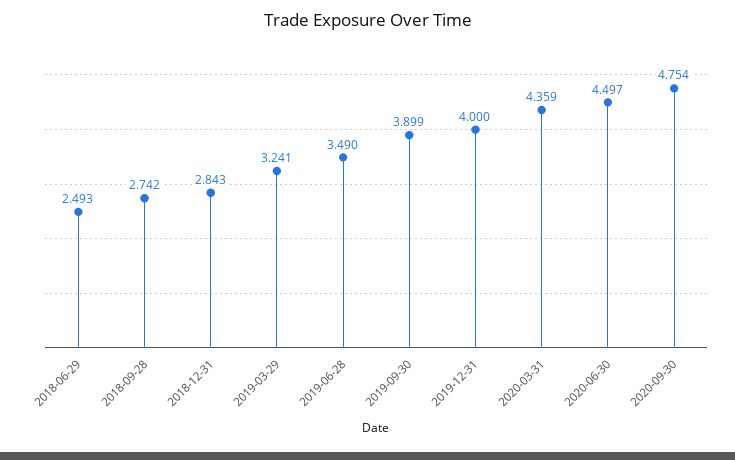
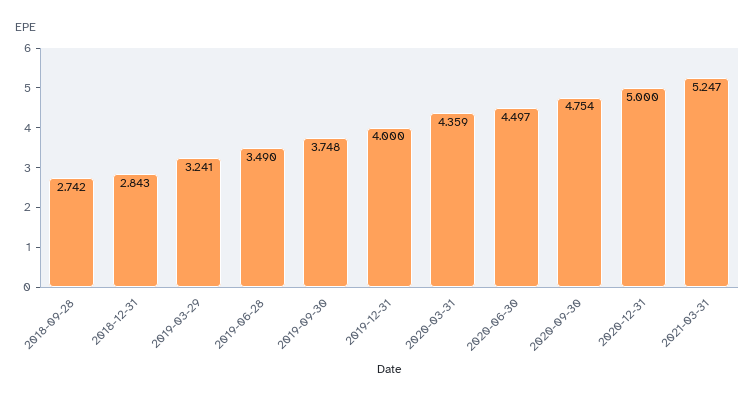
2018-06-29: 2.493 -> none
2019-09-30: 3.899 -> 3.748
2020-12-31: none -> 5
2021-03-31: none -> 5.247

